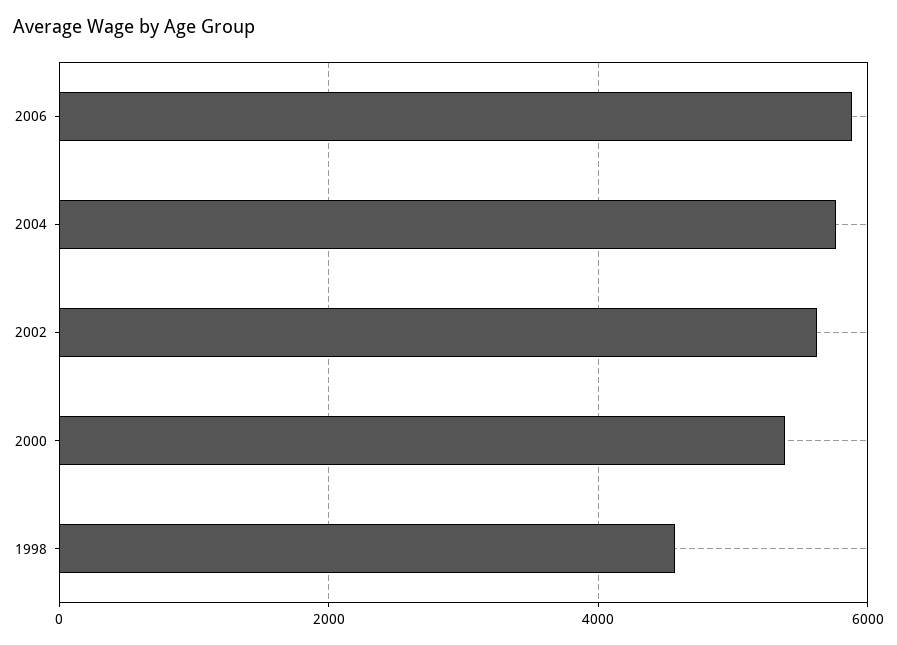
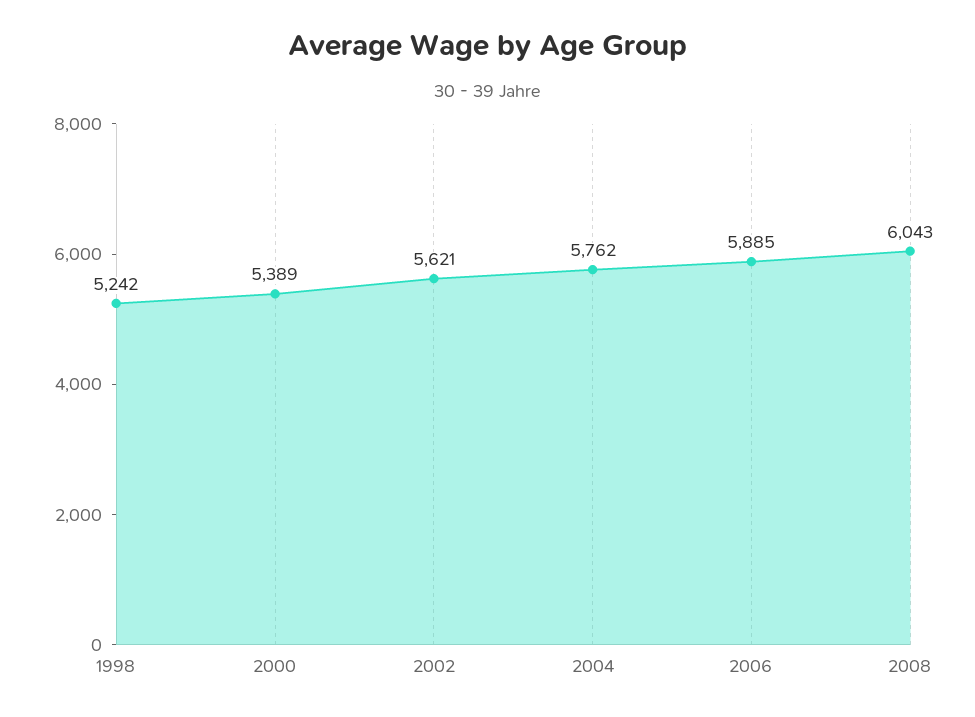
1998: 4600 -> 5242
2008: none -> 6043

